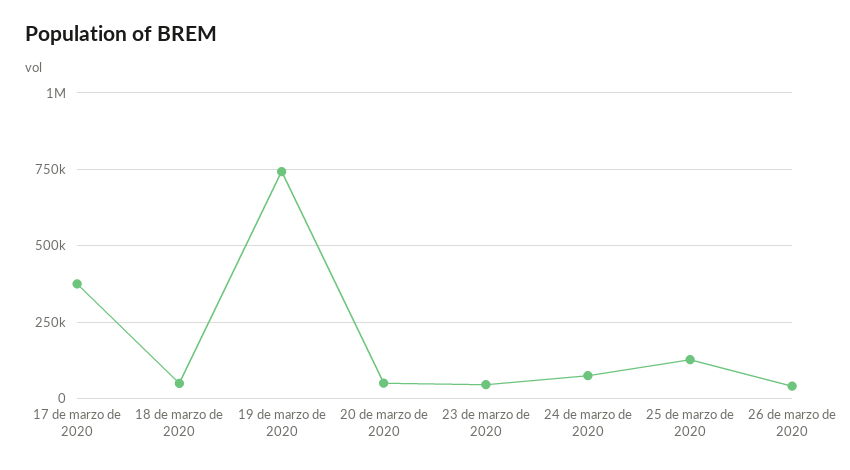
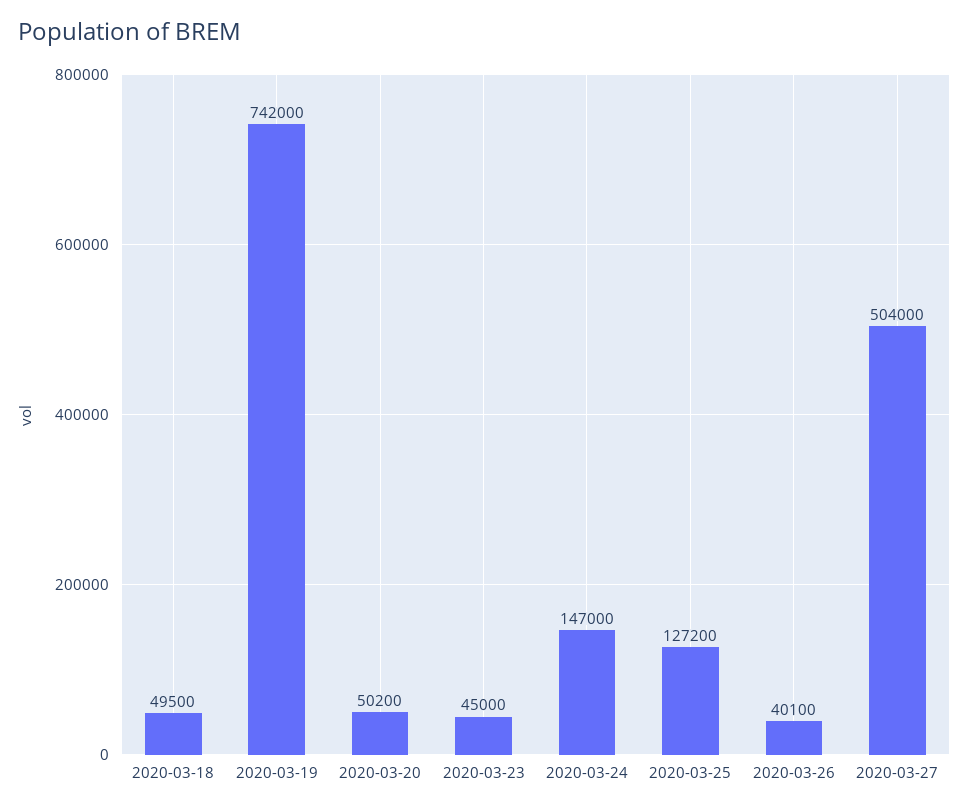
17 de marzo de 2020: 375000 -> none
24 de marzo de 2020: 75000 -> 147000
2020-03-27: none -> 504000

